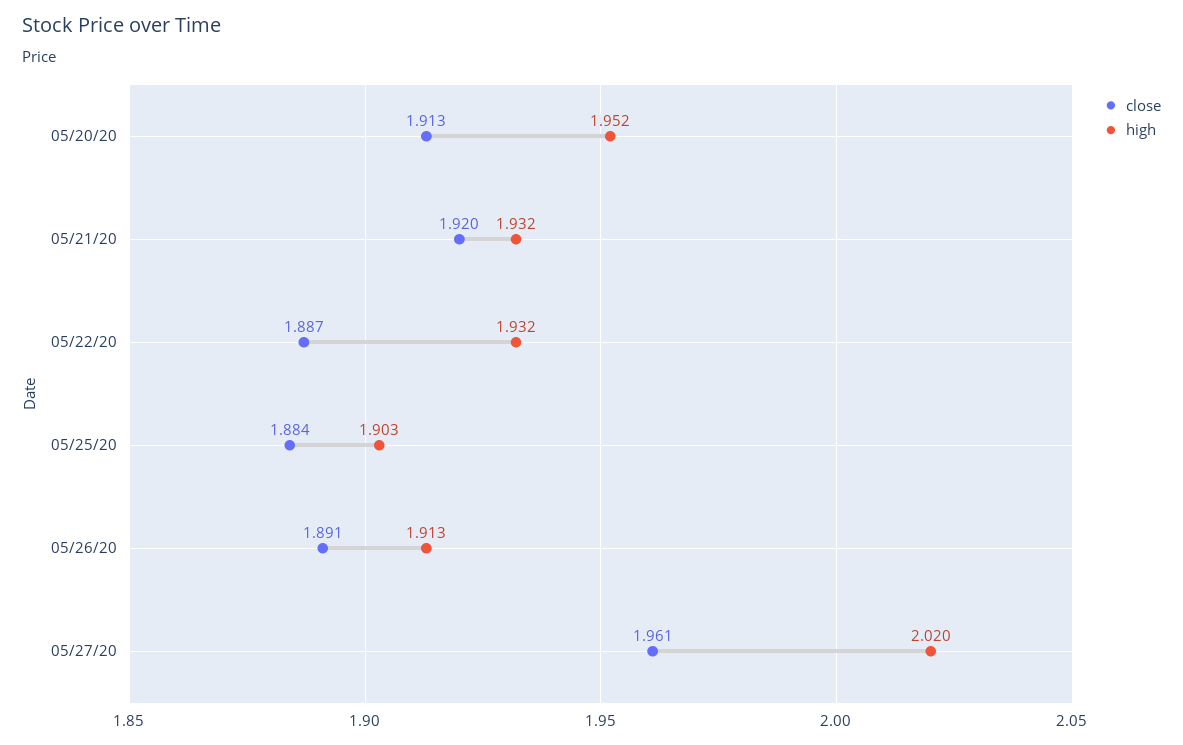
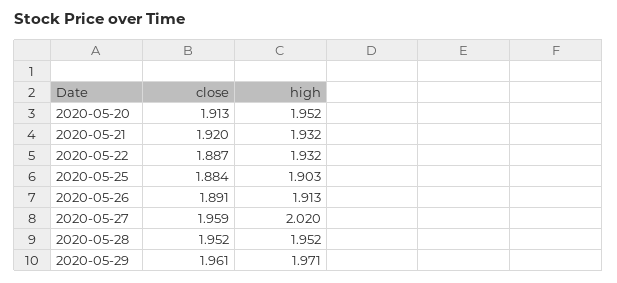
close, 05/27/20: 1.961 -> 1.959
close, 2020-05-28: none -> 1.952
high, 2020-05-28: none -> 1.952
close, 2020-05-29: none -> 1.961
high, 2020-05-29: none -> 1.971

